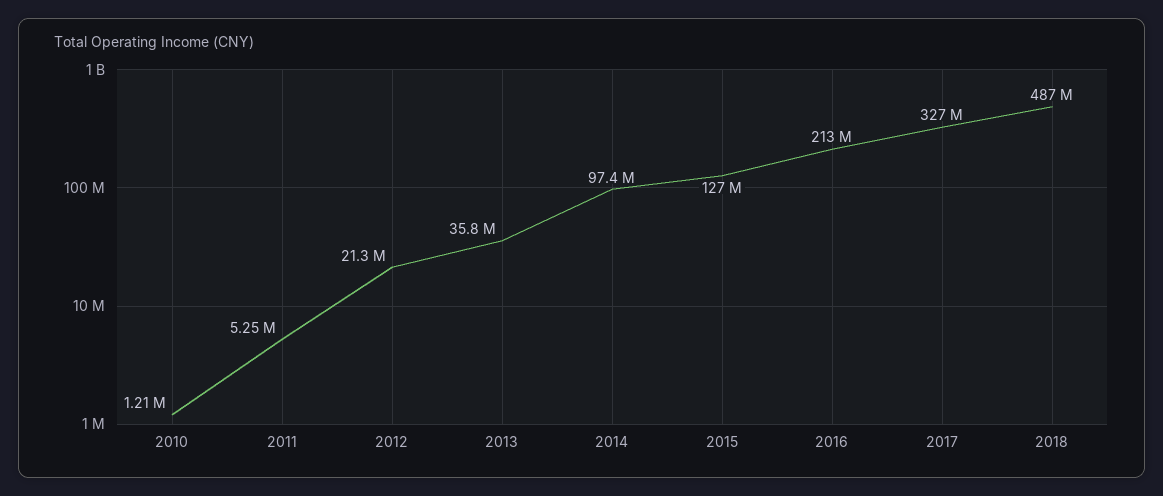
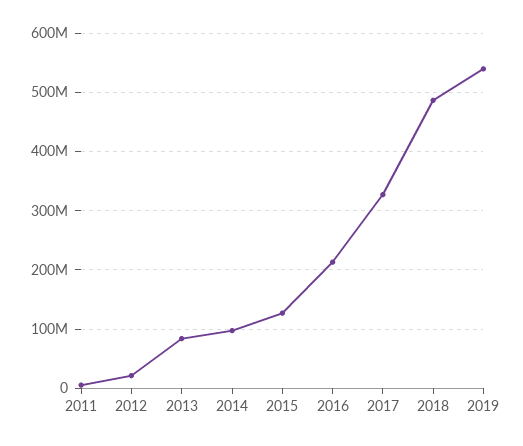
2010: 1210000 -> none
2013: 35800000 -> 80000000
2019: none -> 540000000

